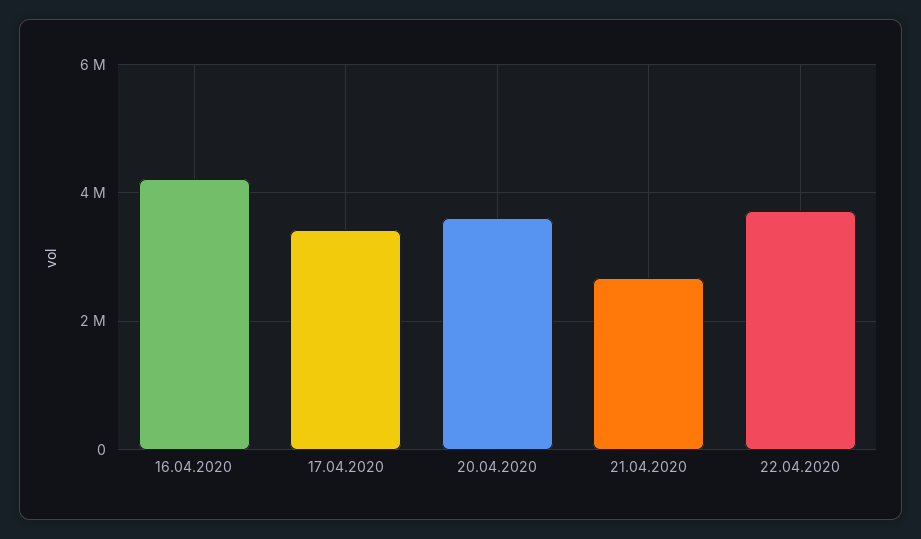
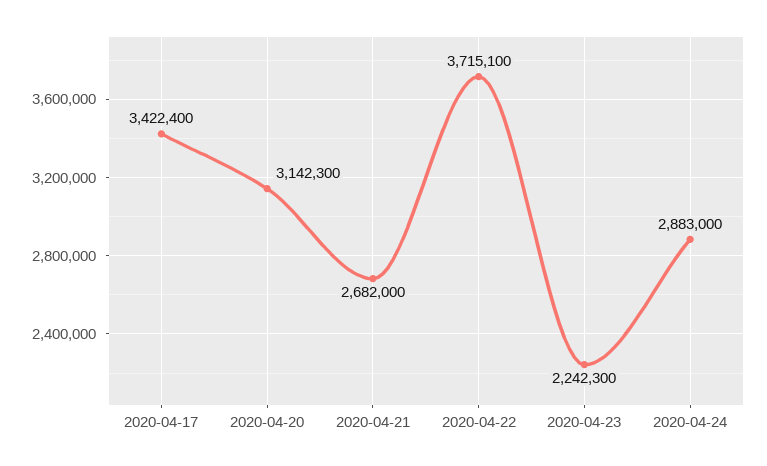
16.04.2020: 4200000 -> none
20.04.2020: 3600000 -> 3142300
2020-04-23: none -> 2242300
2020-04-24: none -> 2883000

